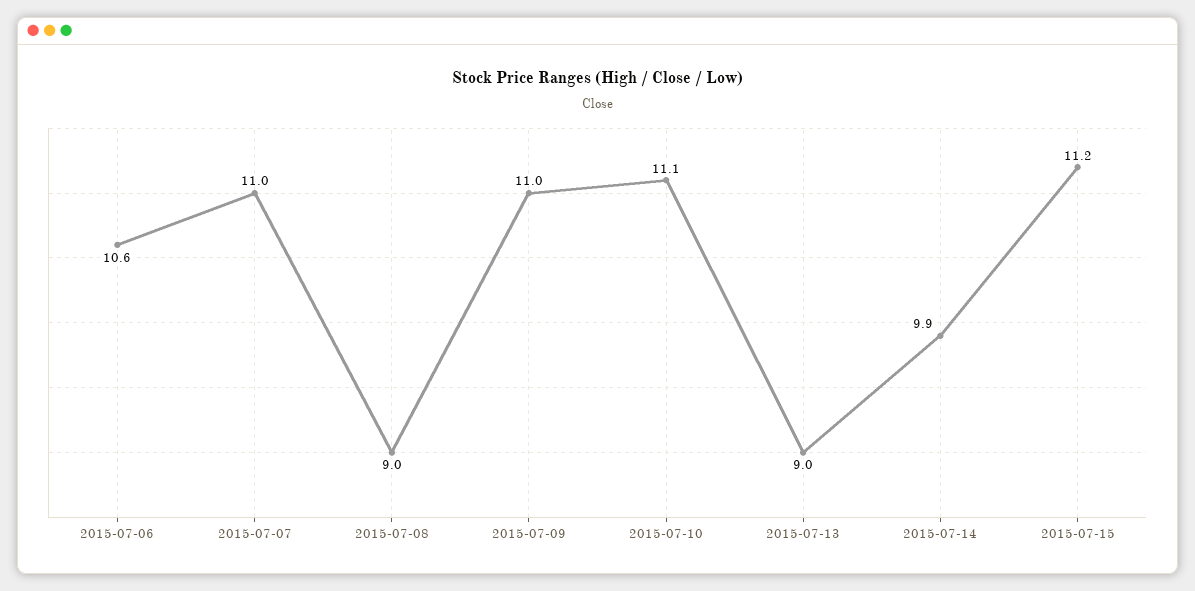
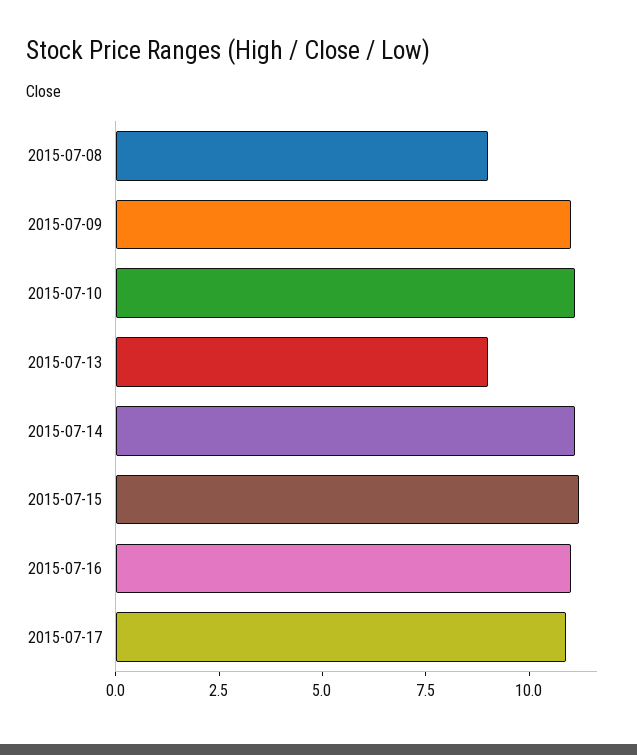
2015-07-06: 10.6 -> none
2015-07-07: 11 -> none
2015-07-14: 9.9 -> 11
2015-07-16: none -> 11
2015-07-17: none -> 11

